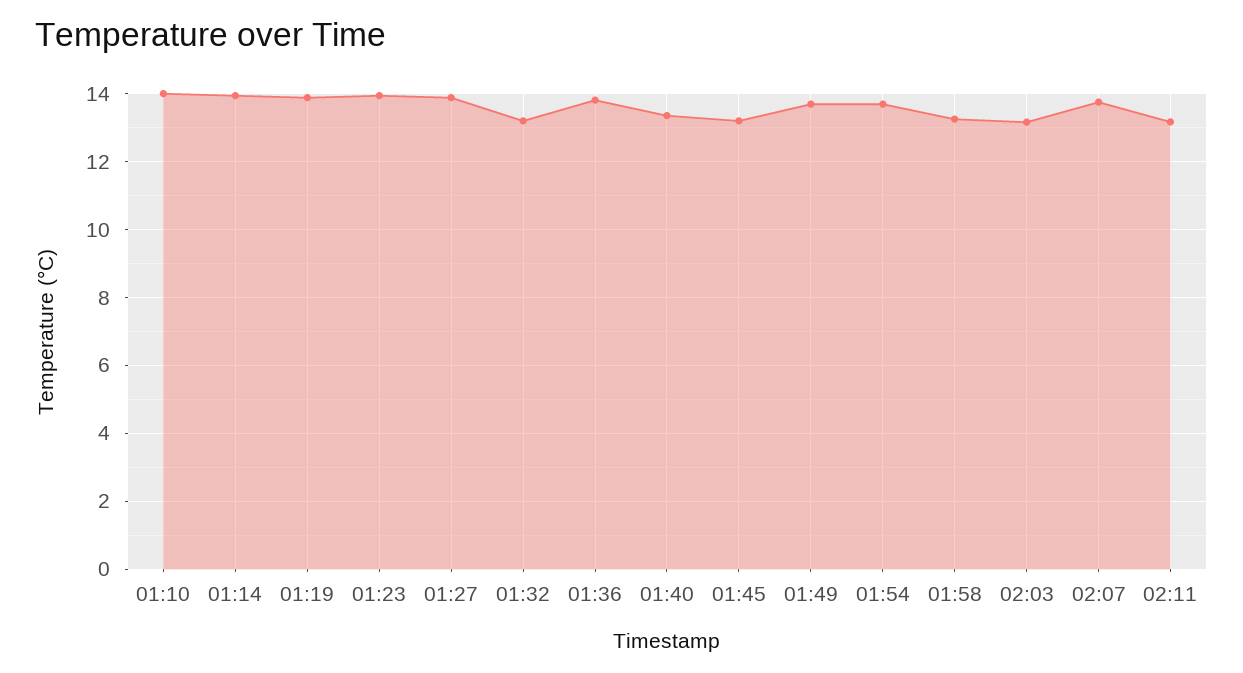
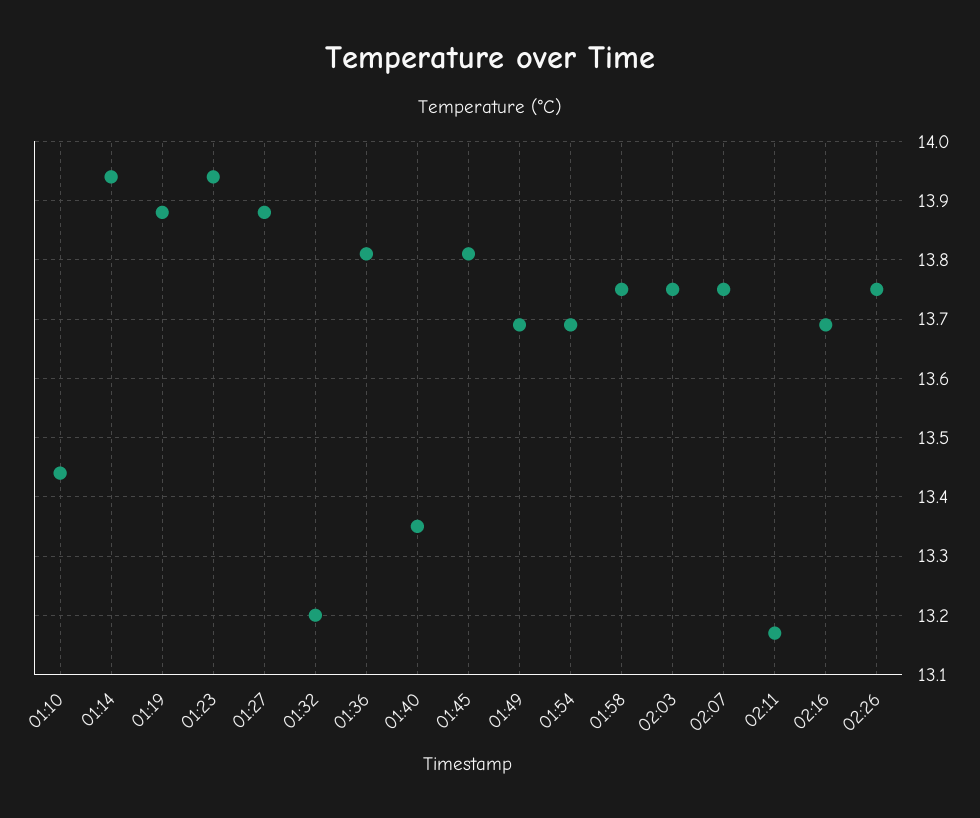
01:10: 14 -> 13.45
01:45: 13.2 -> 13.8
01:58: 13.2 -> 13.75
02:03: 13.2 -> 13.75
02:16: none -> 13.7
02:26: none -> 13.75

